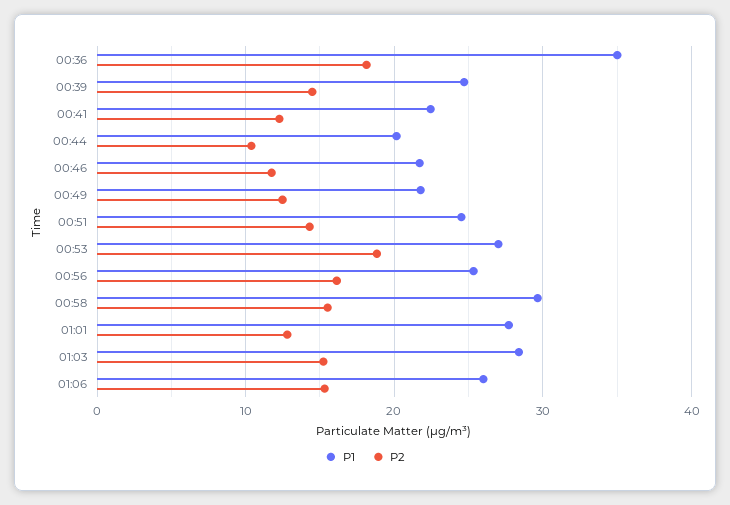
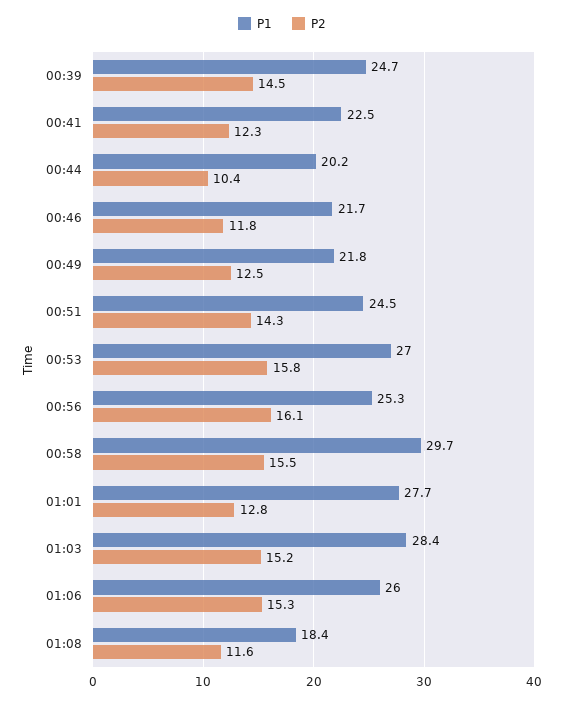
P1, 00:36: 35 -> none
P2, 00:36: 18 -> none
P2, 00:53: 19 -> 15.8
P1, 01:08: none -> 18.4
P2, 01:08: none -> 11.6

